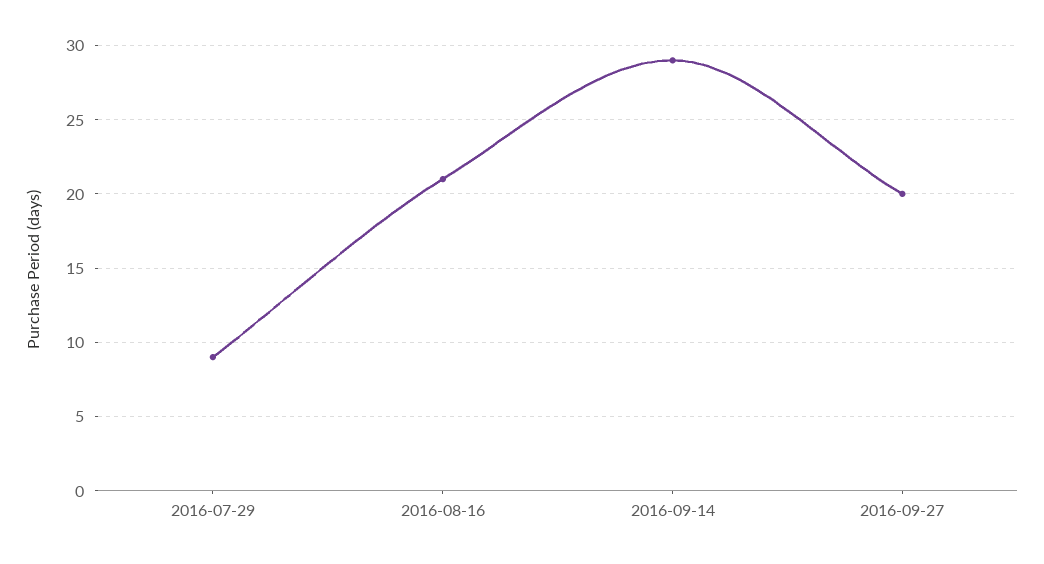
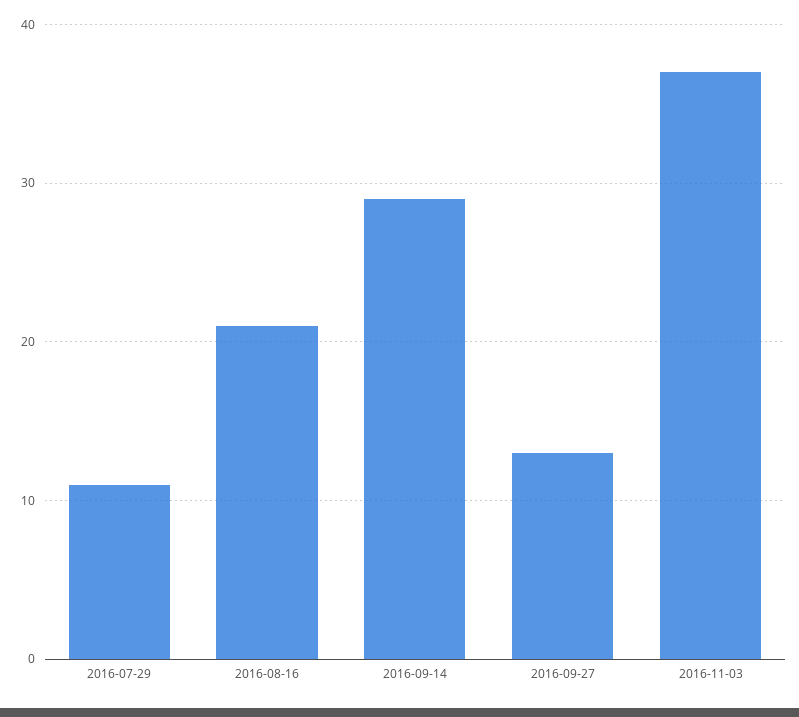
2016-07-29: 9 -> 11
2016-09-27: 20 -> 13
2016-11-03: none -> 37

